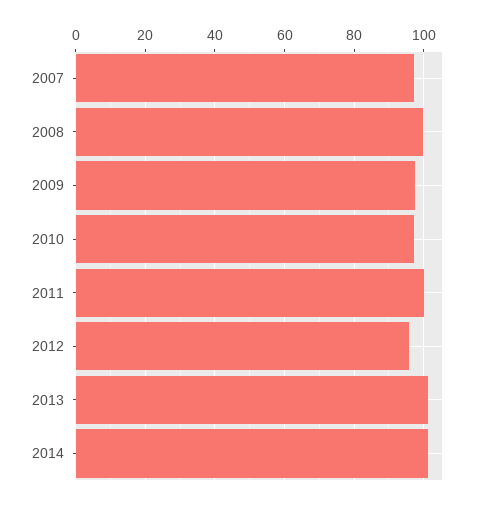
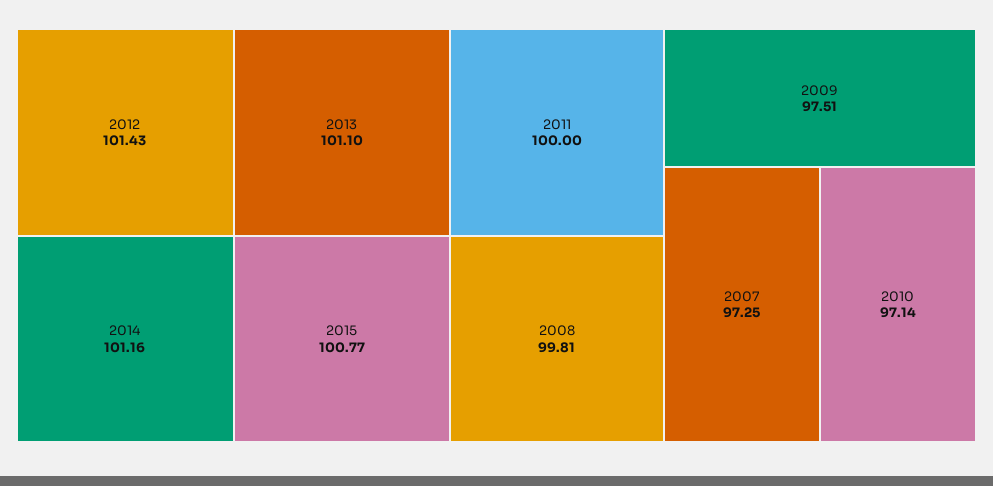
2012: 96 -> 101.43
2015: none -> 100.77

